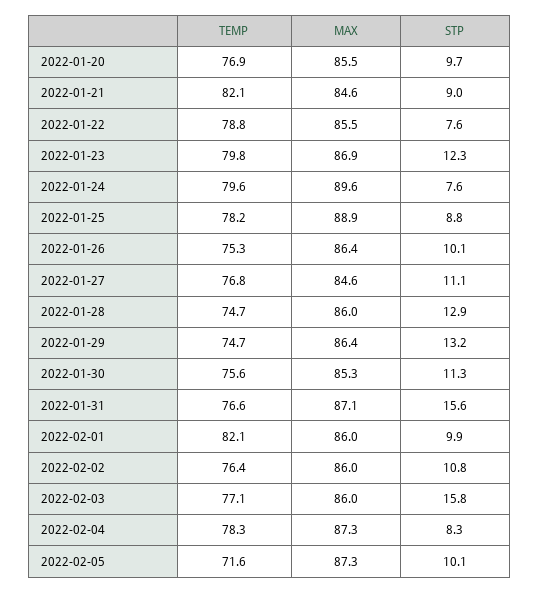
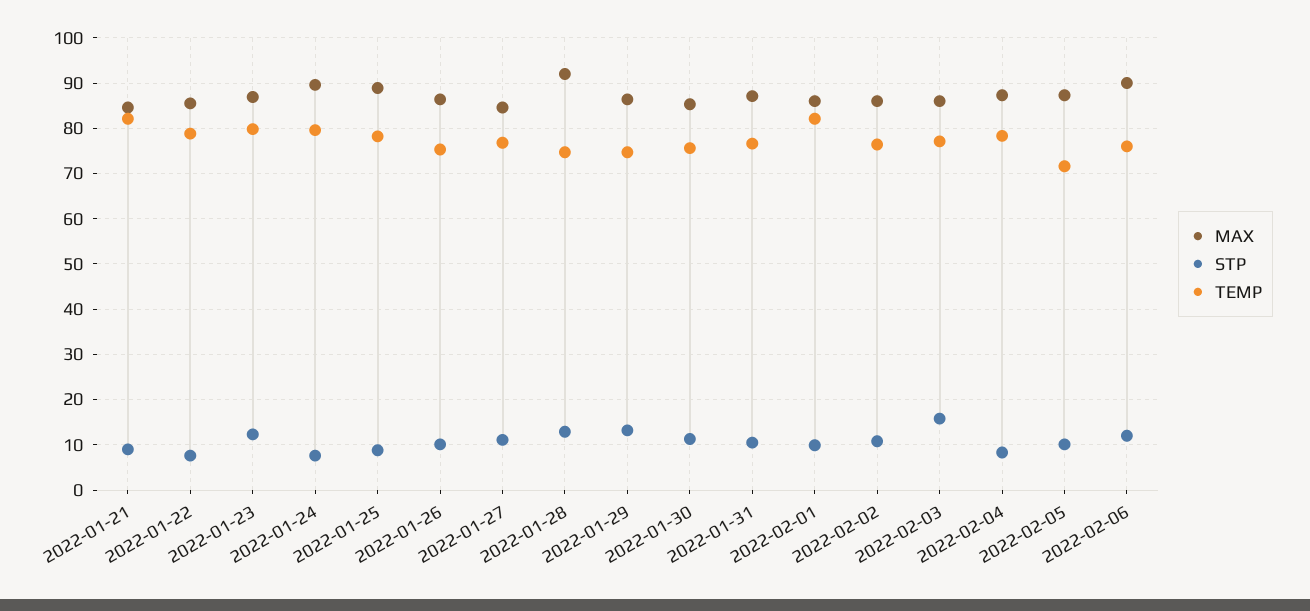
TEMP, 2022-01-20: 76.9 -> none
MAX, 2022-01-20: 85.5 -> none
STP, 2022-01-20: 9.7 -> none
MAX, 2022-01-28: 86 -> 92
STP, 2022-01-31: 15.6 -> 10
MAX, 2022-02-06: none -> 90
STP, 2022-02-06: none -> 12
TEMP, 2022-02-06: none -> 76

